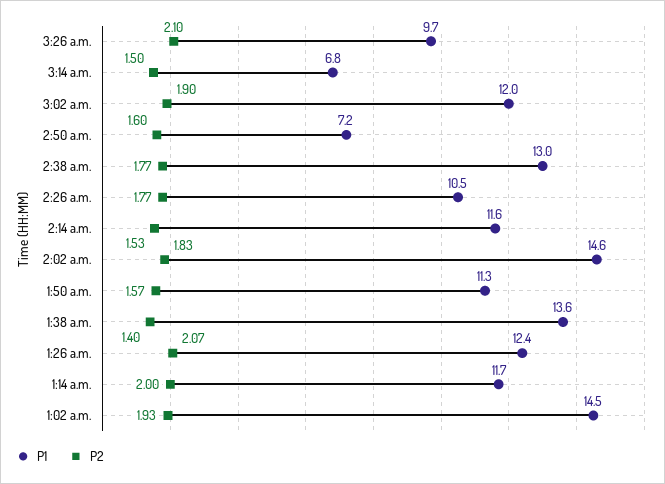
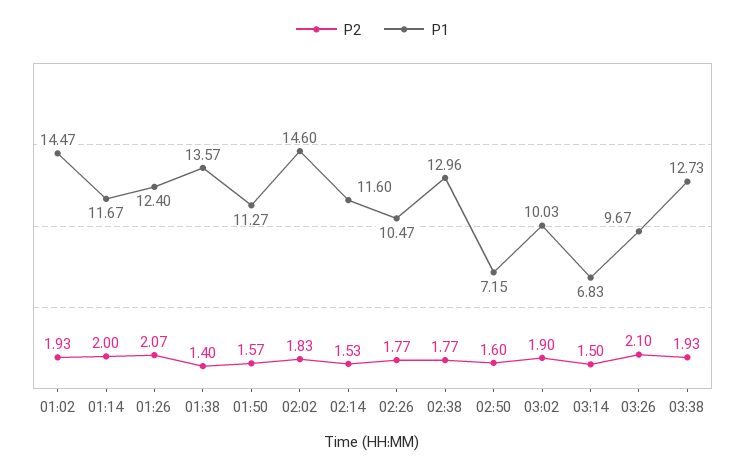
P1, 3:02 a.m.: 12 -> 10.03
P2, 03:38: none -> 1.93
P1, 03:38: none -> 12.73

